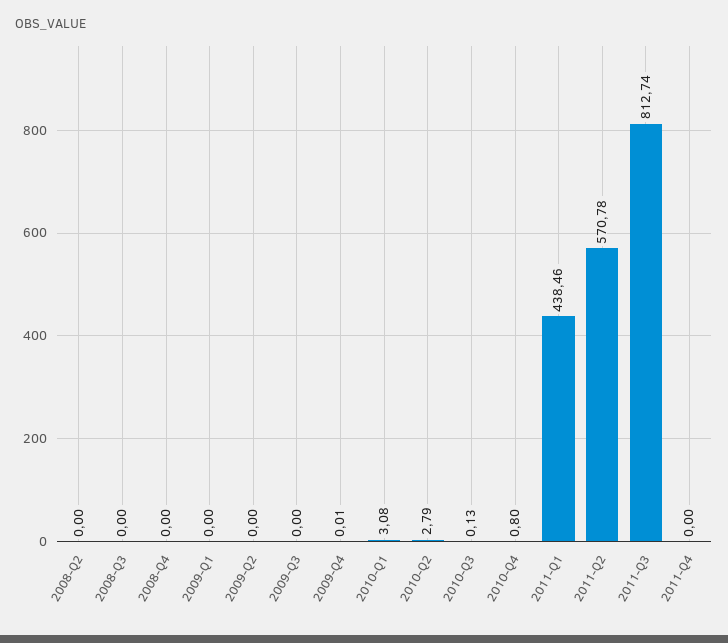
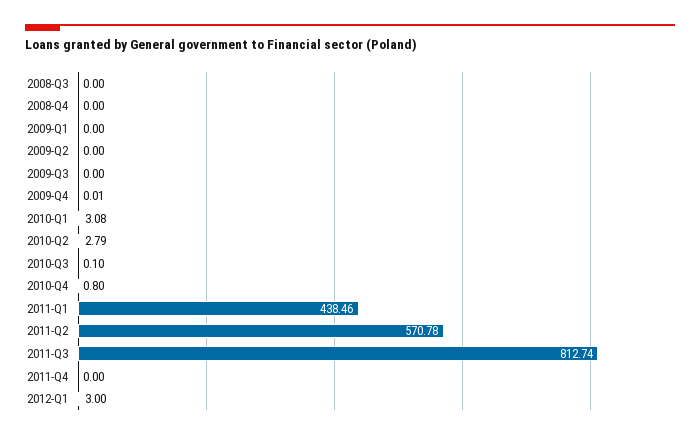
2008-Q2: 0 -> none
2010-Q3: 0.13 -> 0.1
2012-Q1: none -> 3

